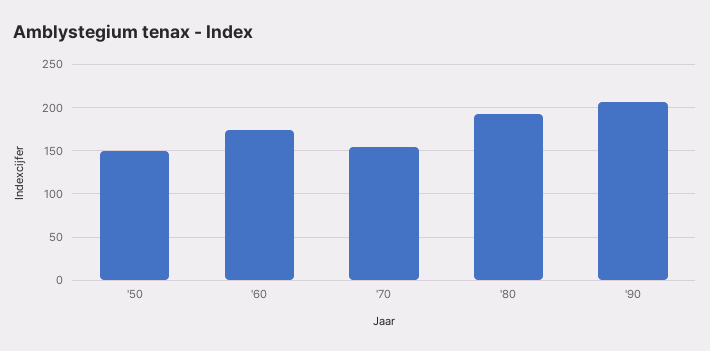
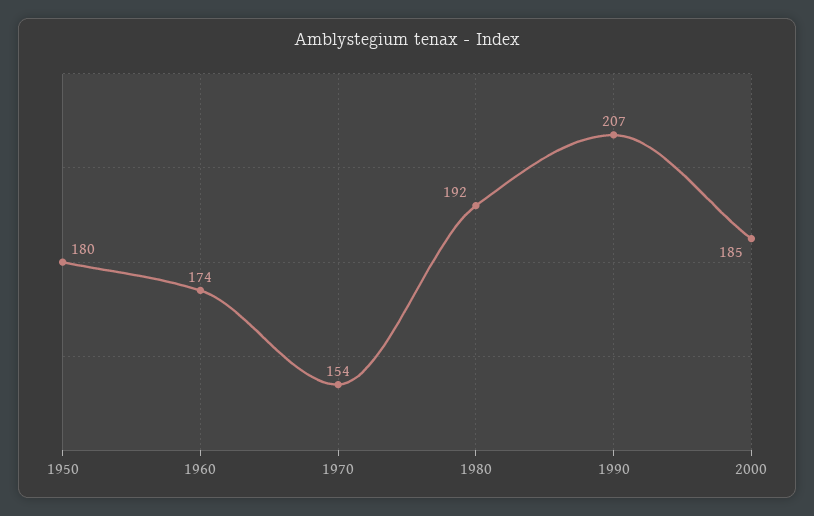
'50: 150 -> 180
2000: none -> 185

